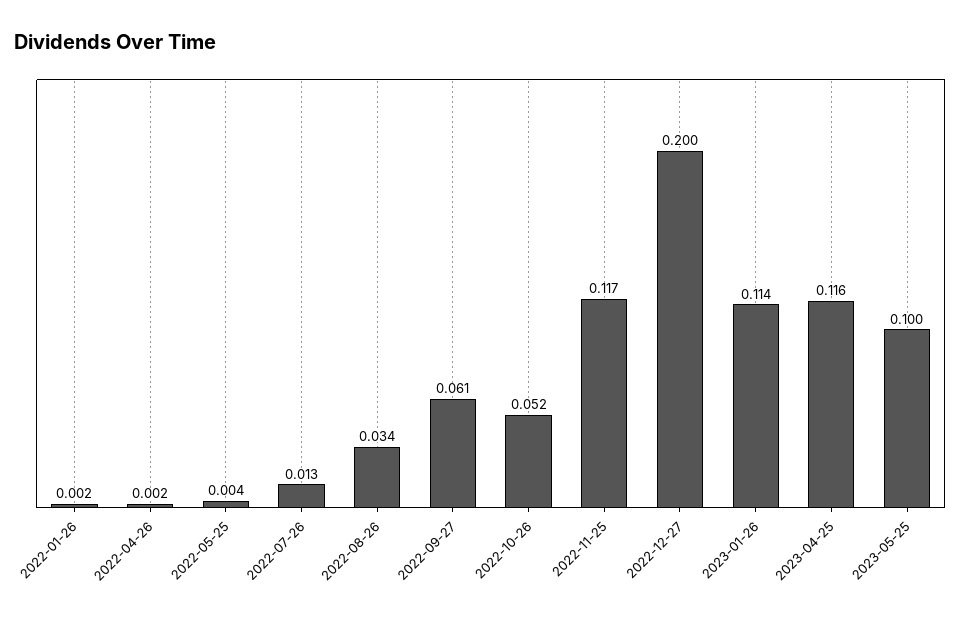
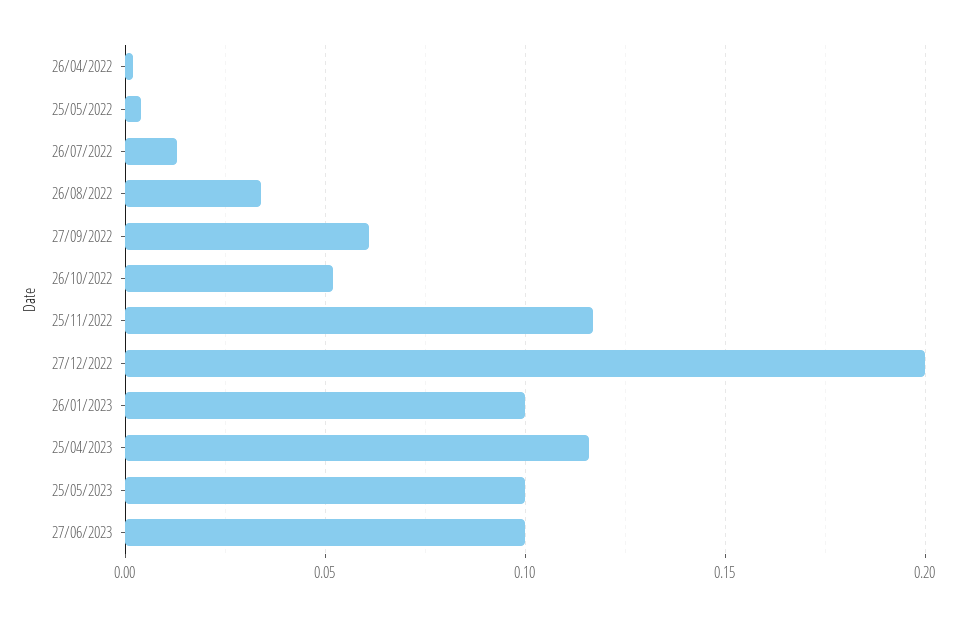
2022-01-26: 0.002 -> none
2023-01-26: 0.114 -> 0.1
27/06/2023: none -> 0.1

